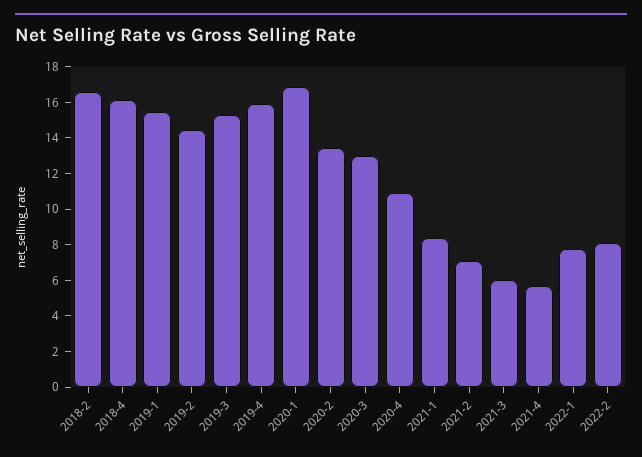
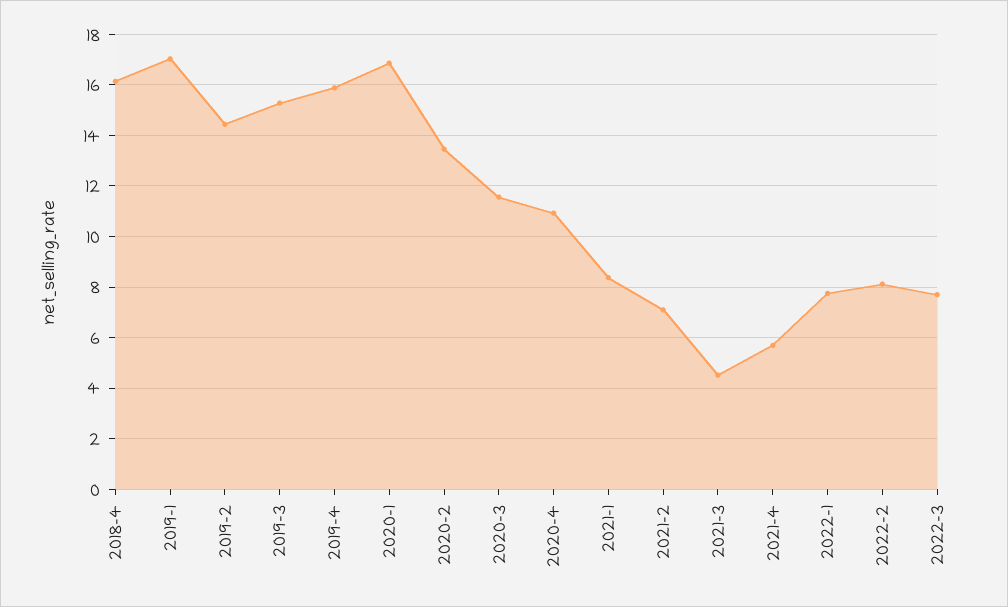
2018-2: 16.5 -> none
2019-1: 15.5 -> 17
2020-3: 13 -> 11.5
2021-3: 6 -> 4.5
2022-3: none -> 7.75

